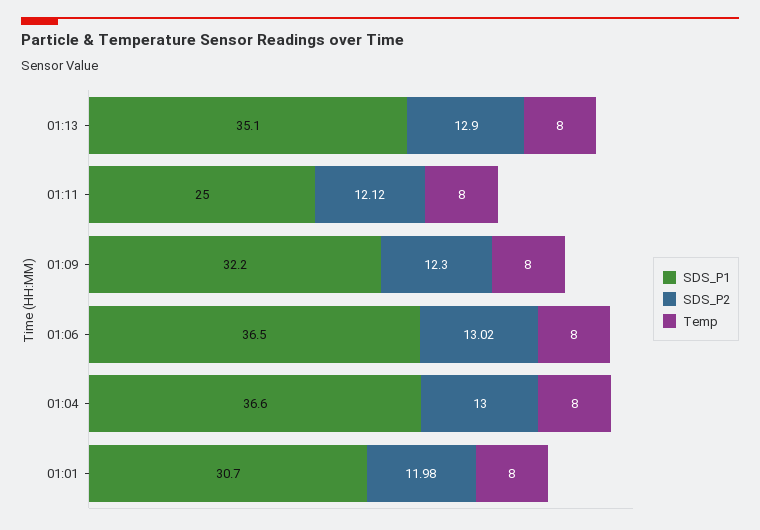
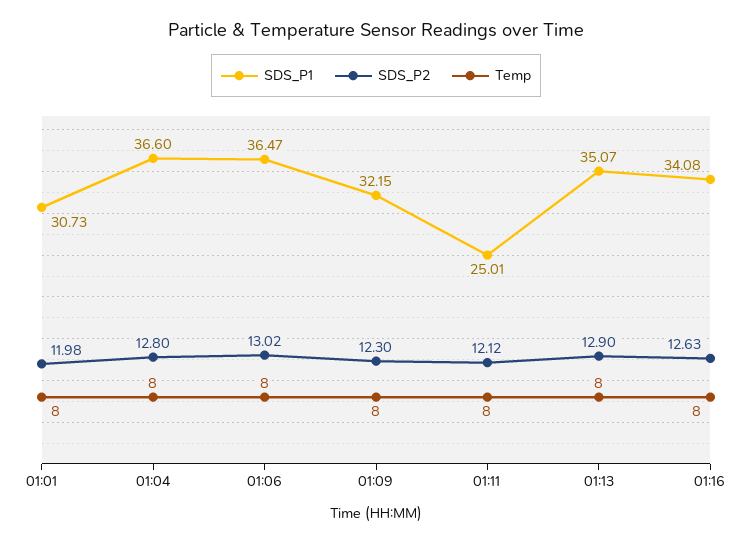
SDS_P2, 01:04: 13 -> 12.8
SDS_P1, 01:16: none -> 34.08
SDS_P2, 01:16: none -> 12.63
Temp, 01:16: none -> 8

